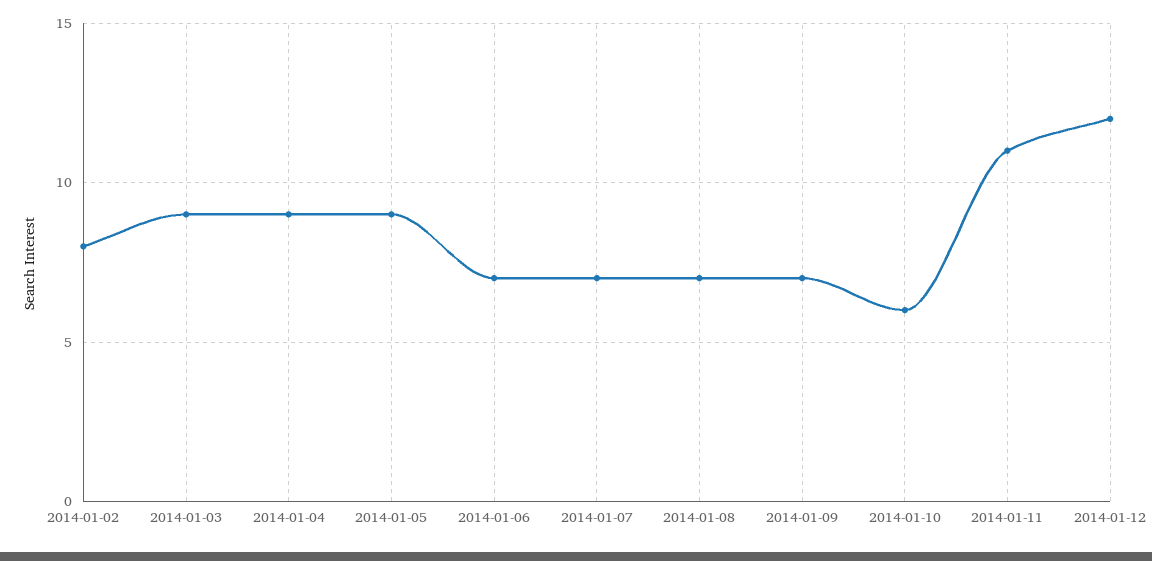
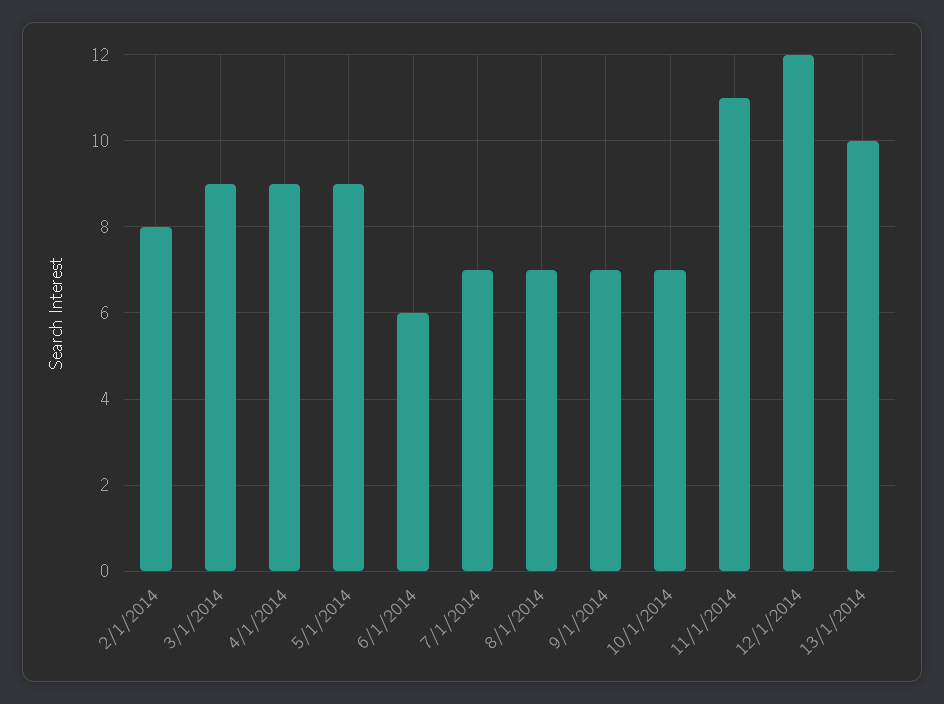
2014-01-06: 7 -> 6
2014-01-10: 6 -> 7
13/1/2014: none -> 10

